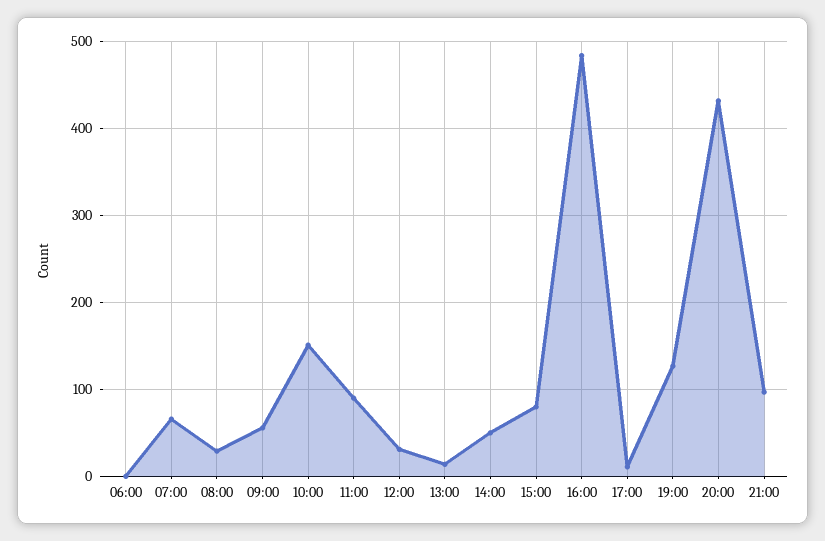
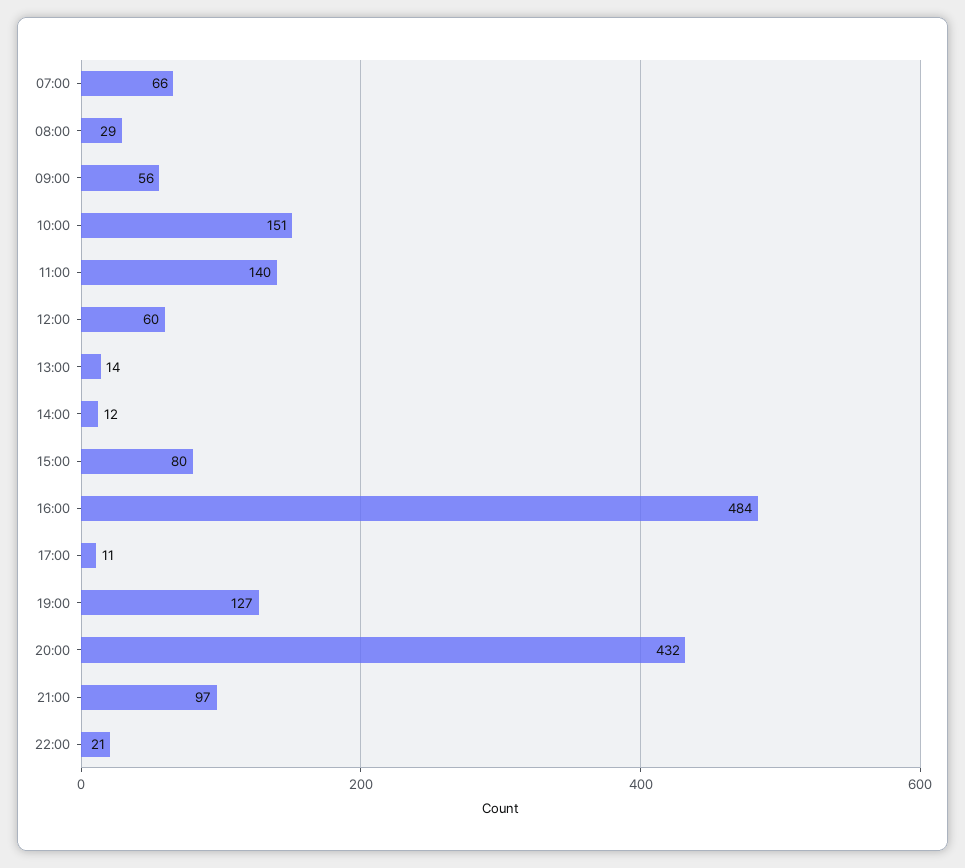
06:00: 0 -> none
11:00: 90 -> 140
12:00: 30 -> 60
14:00: 50 -> 12
22:00: none -> 21

